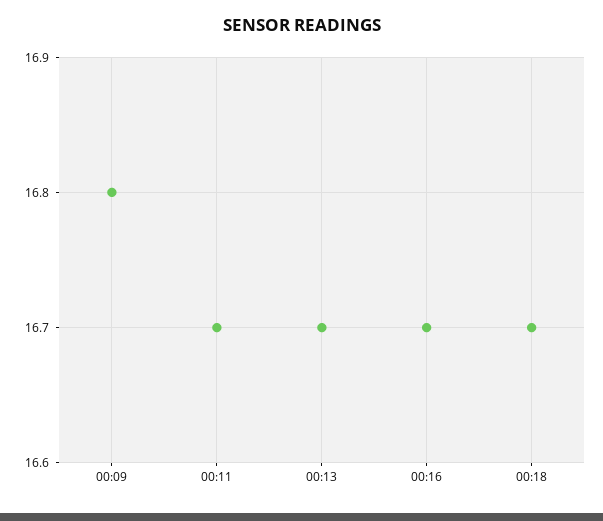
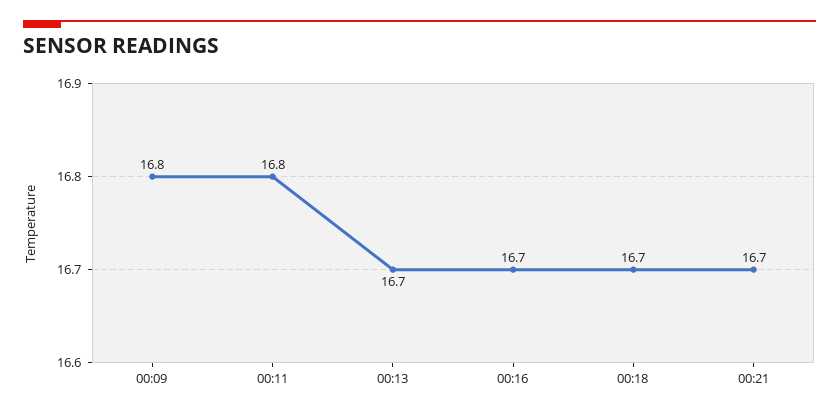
00:11: 16.7 -> 16.8
00:21: none -> 16.7

